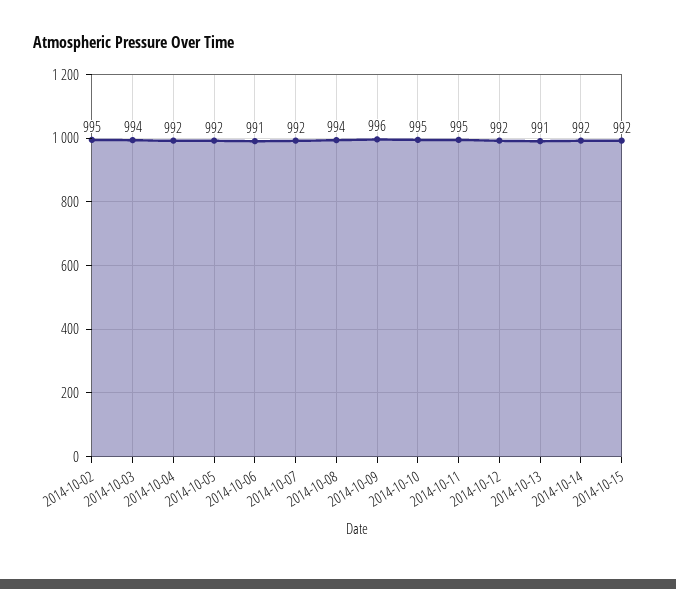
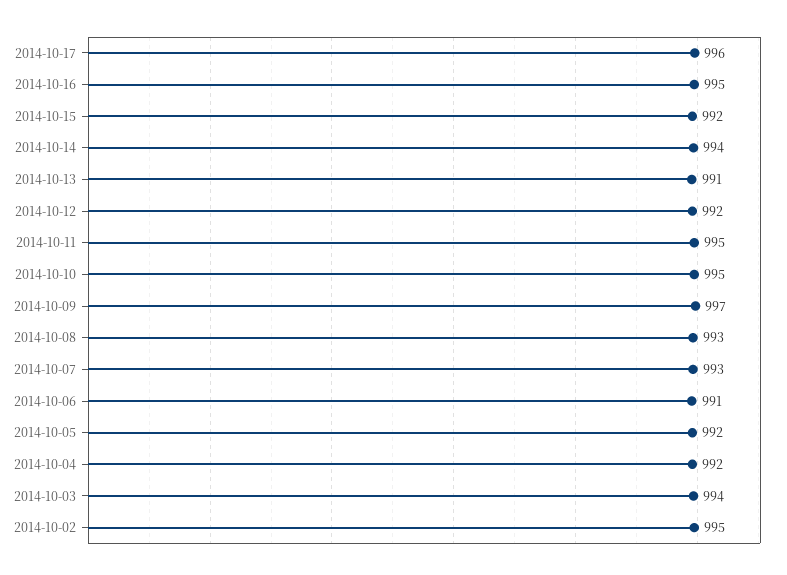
2014-10-07: 992 -> 993
2014-10-08: 994 -> 993
2014-10-09: 996 -> 997
2014-10-14: 992 -> 994
2014-10-17: none -> 996
2014-10-16: none -> 995

